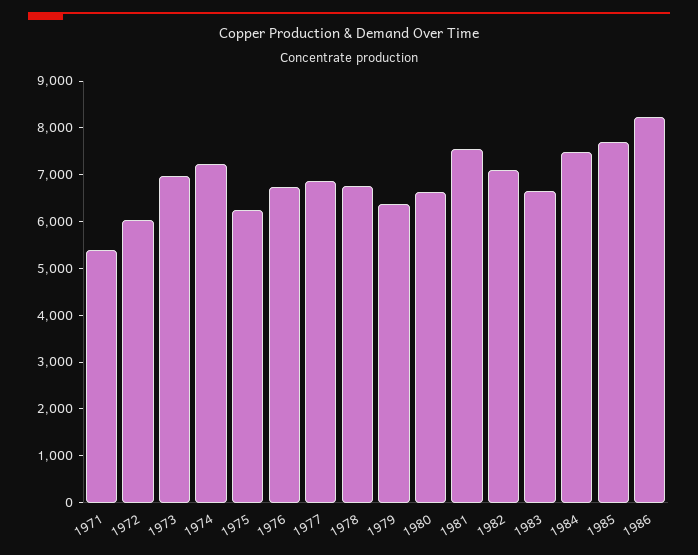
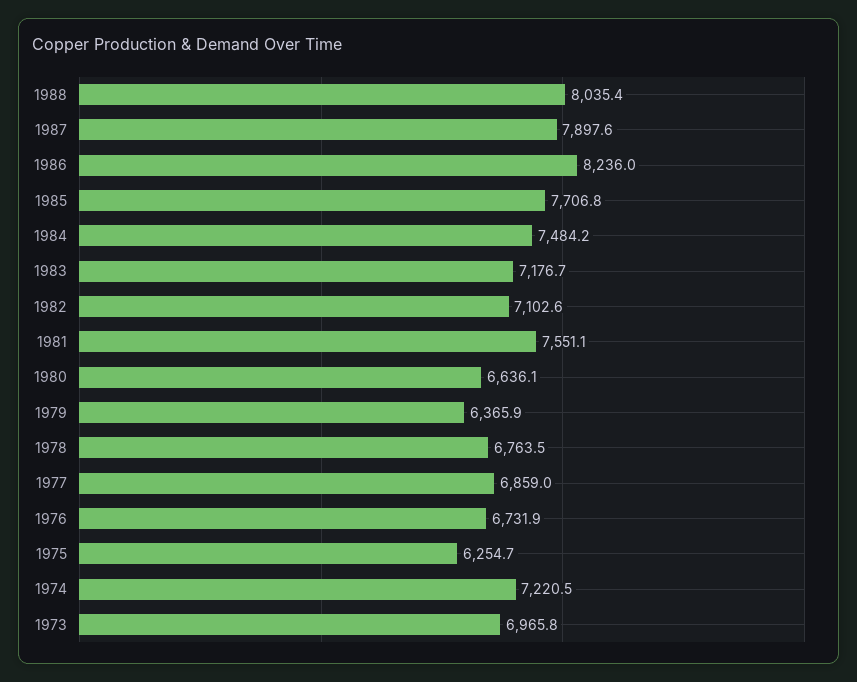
1971: 5400 -> none
1972: 6000 -> none
1983: 6600 -> 7176.7
1988: none -> 8035.4
1987: none -> 7897.6

